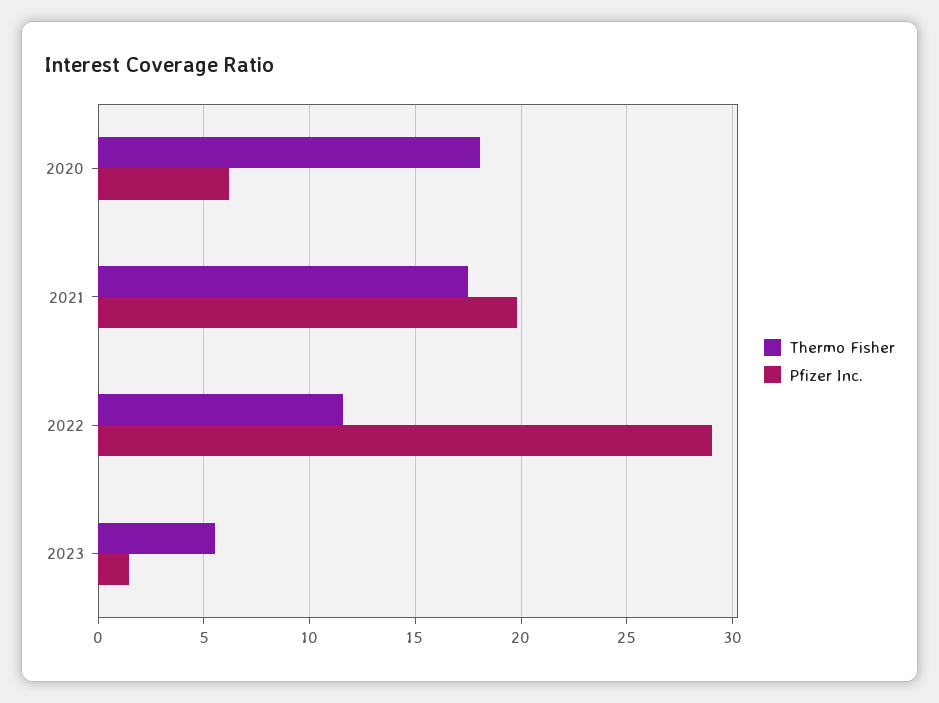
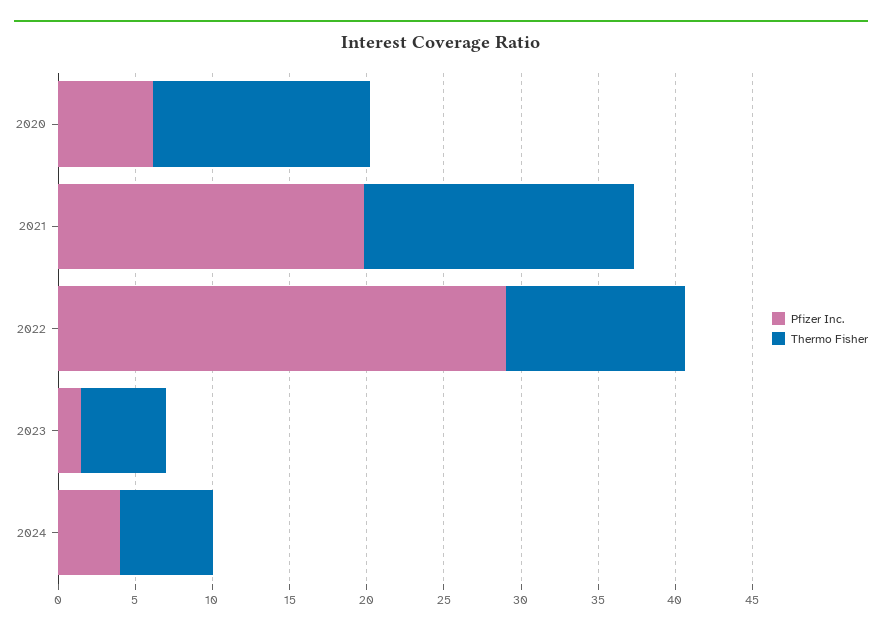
Thermo Fisher, 2020: 18 -> 14
Pfizer Inc., 2024: none -> 4
Thermo Fisher, 2024: none -> 6

